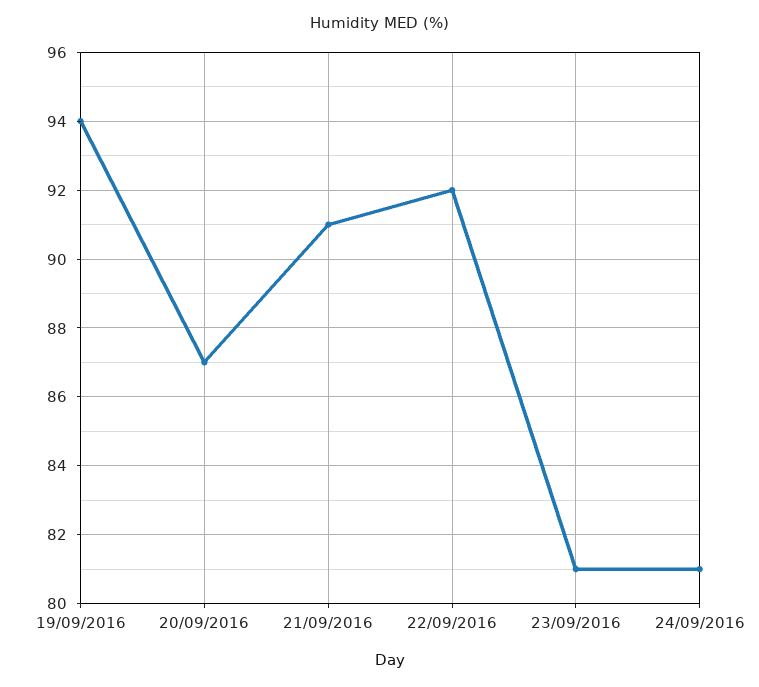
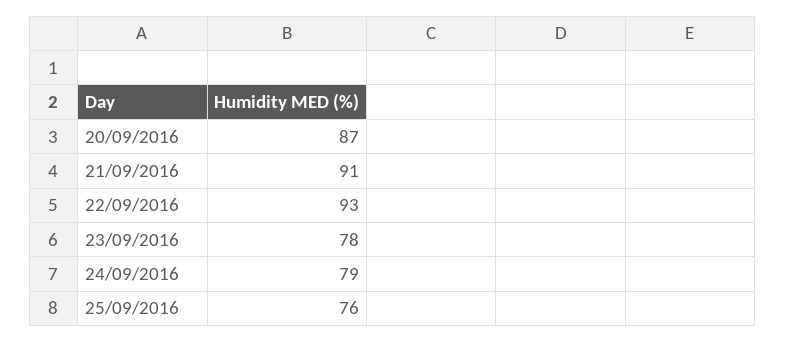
19/09/2016: 94 -> none
22/09/2016: 92 -> 93
23/09/2016: 81 -> 78
24/09/2016: 81 -> 79
25/09/2016: none -> 76

